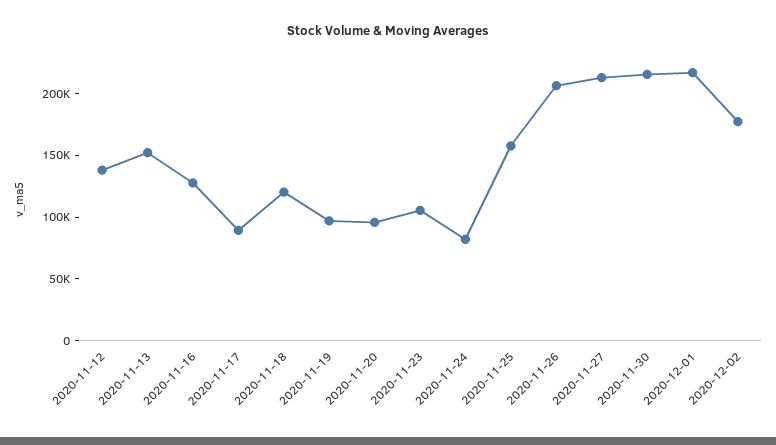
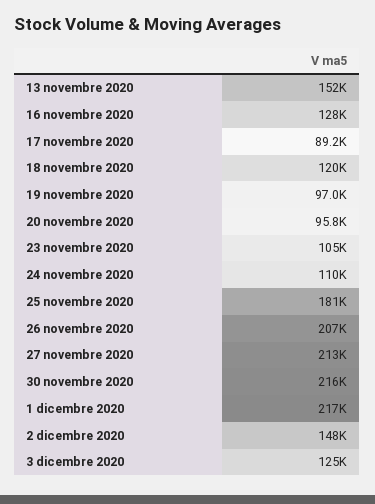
2020-11-12: 140000 -> none
2020-11-24: 80000 -> 110000
2020-11-25: 160000 -> 181000
2020-12-02: 180000 -> 148000
3 dicembre 2020: none -> 125000

